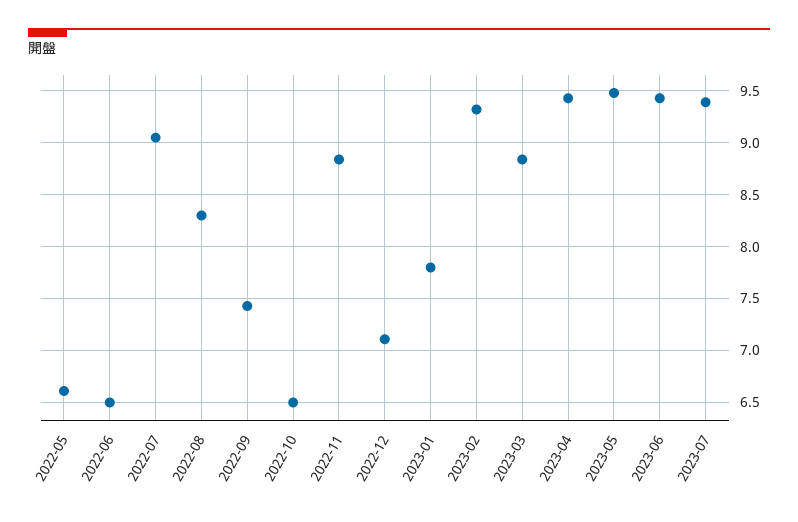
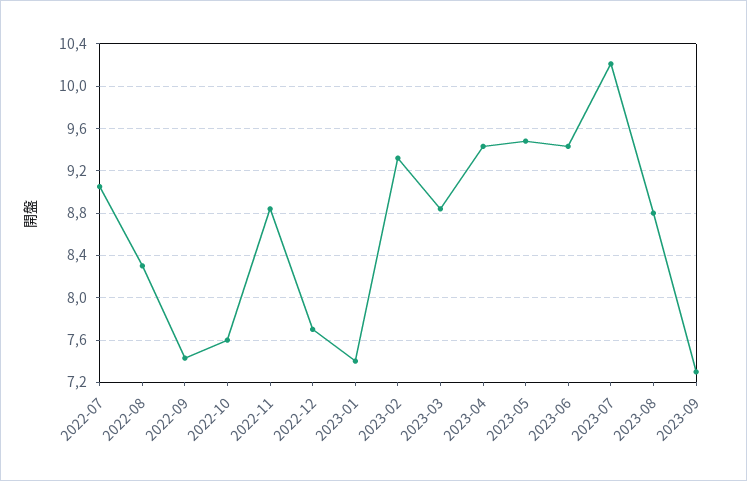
2022-05: 6.6 -> none
2022-06: 6.5 -> none
2022-10: 6.5 -> 7.6
2022-12: 7.1 -> 7.7
2023-01: 7.8 -> 7.4
2023-07: 9.4 -> 10.2
2023-08: none -> 8.8
2023-09: none -> 7.3

